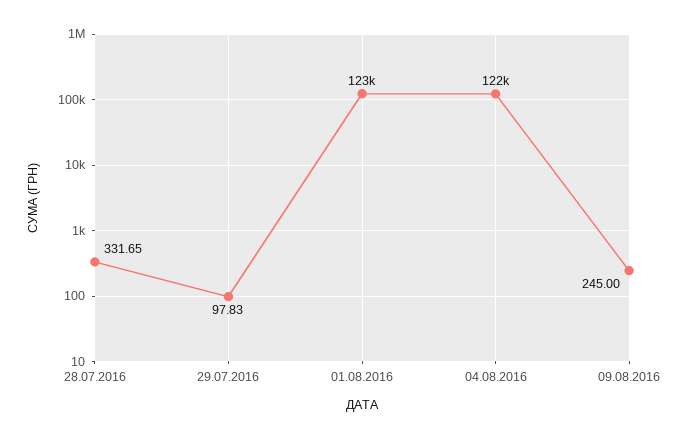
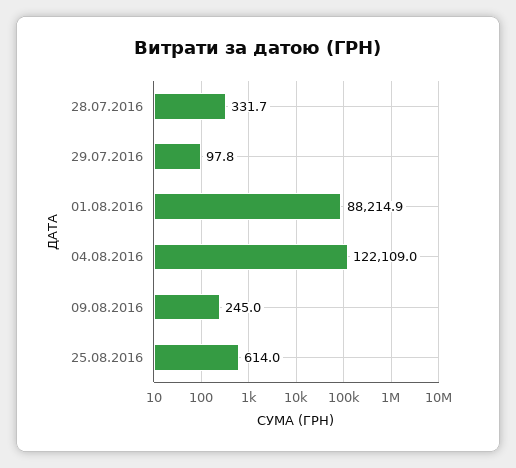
01.08.2016: 123000 -> 88214.9
25.08.2016: none -> 614

